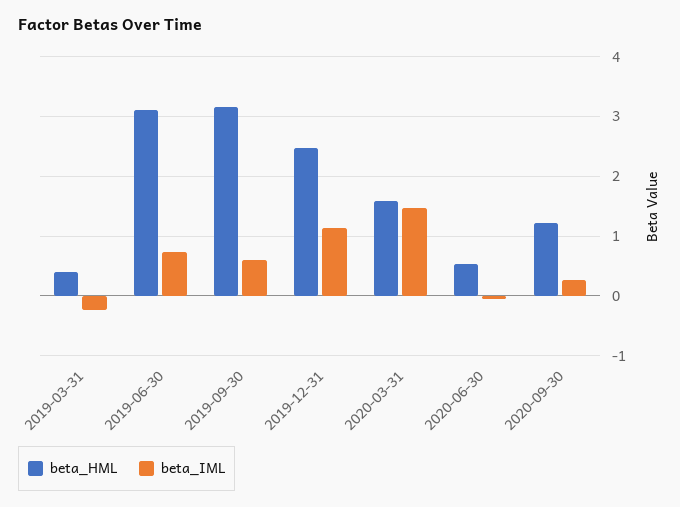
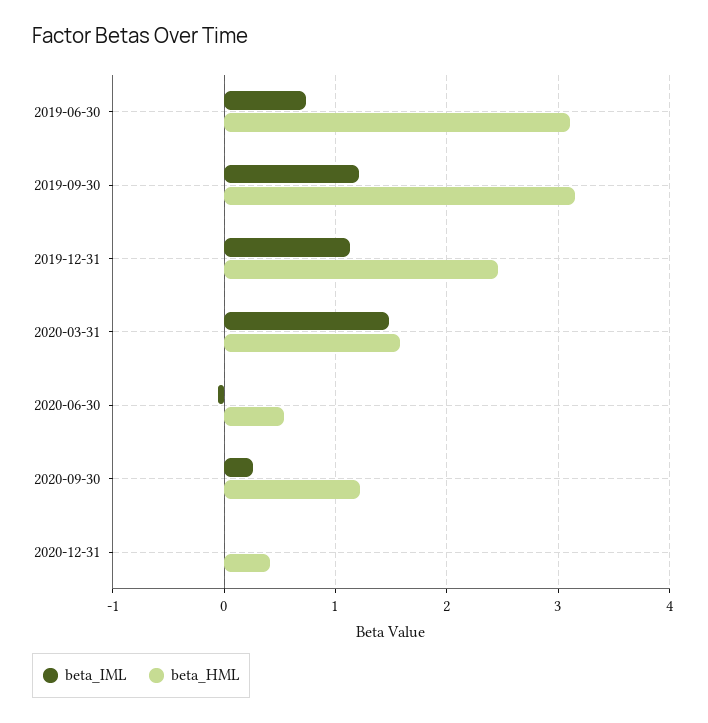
beta_HML, 2019-03-31: 0.4 -> none
beta_IML, 2019-03-31: -0.2 -> none
beta_IML, 2019-09-30: 0.6 -> 1.2
beta_IML, 2020-12-31: none -> 0
beta_HML, 2020-12-31: none -> 0.4

